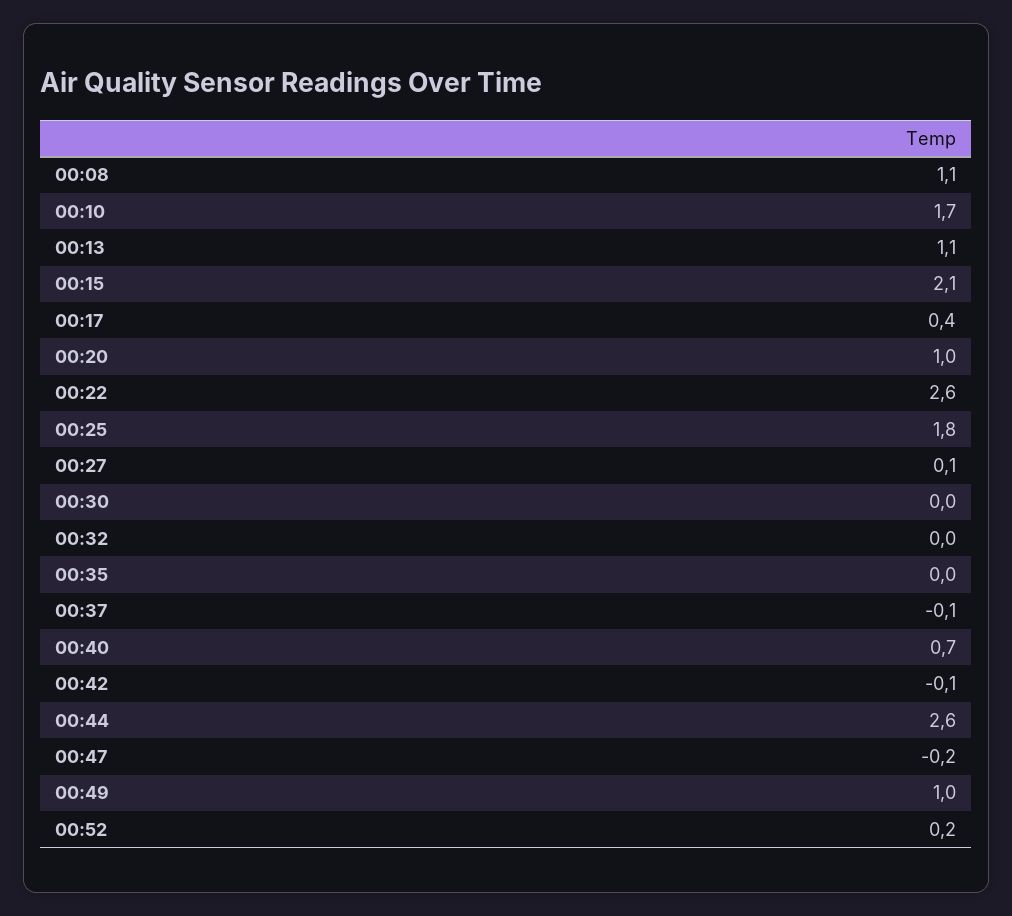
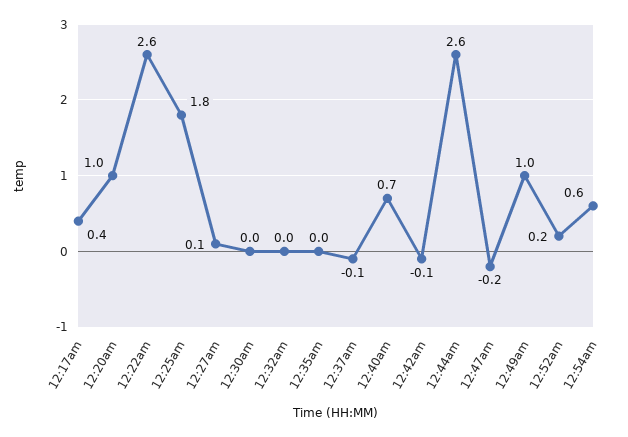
00:08: 1.1 -> none
00:10: 1.7 -> none
00:13: 1.1 -> none
00:15: 2.1 -> none
12:54am: none -> 0.6

